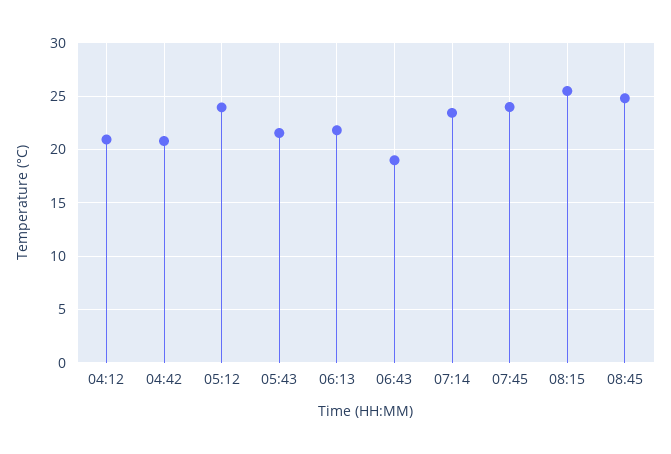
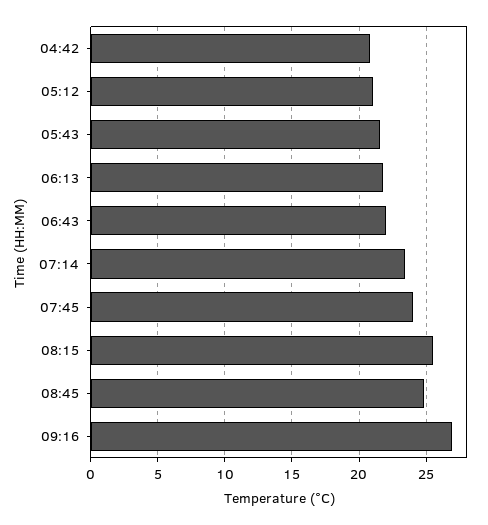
04:12: 21 -> none
05:12: 24 -> 21
06:43: 19 -> 22
09:16: none -> 27

